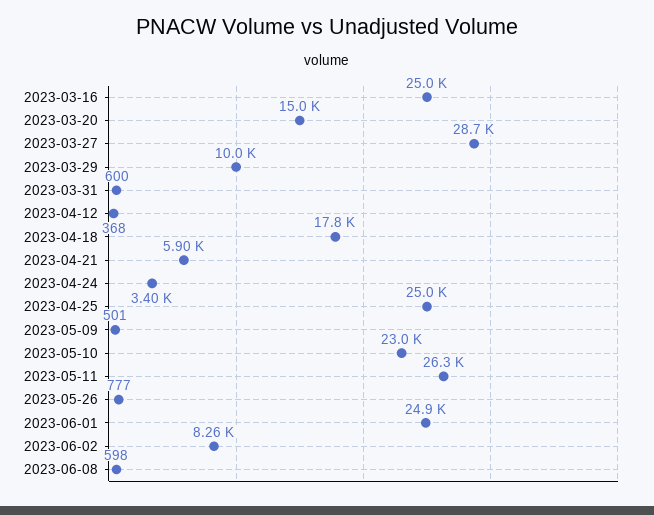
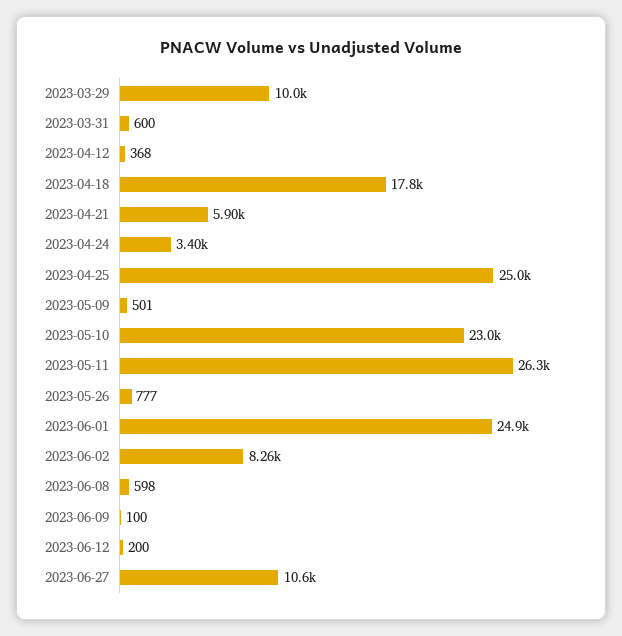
2023-03-16: 25000 -> none
2023-03-20: 15000 -> none
2023-03-27: 28700 -> none
2023-06-09: none -> 100
2023-06-12: none -> 200
2023-06-27: none -> 10600

